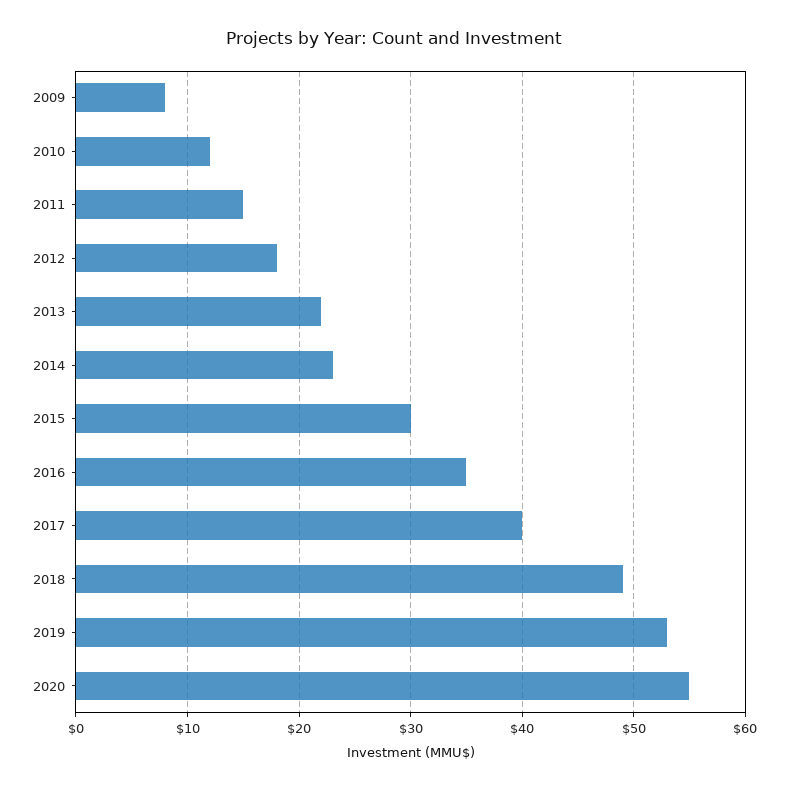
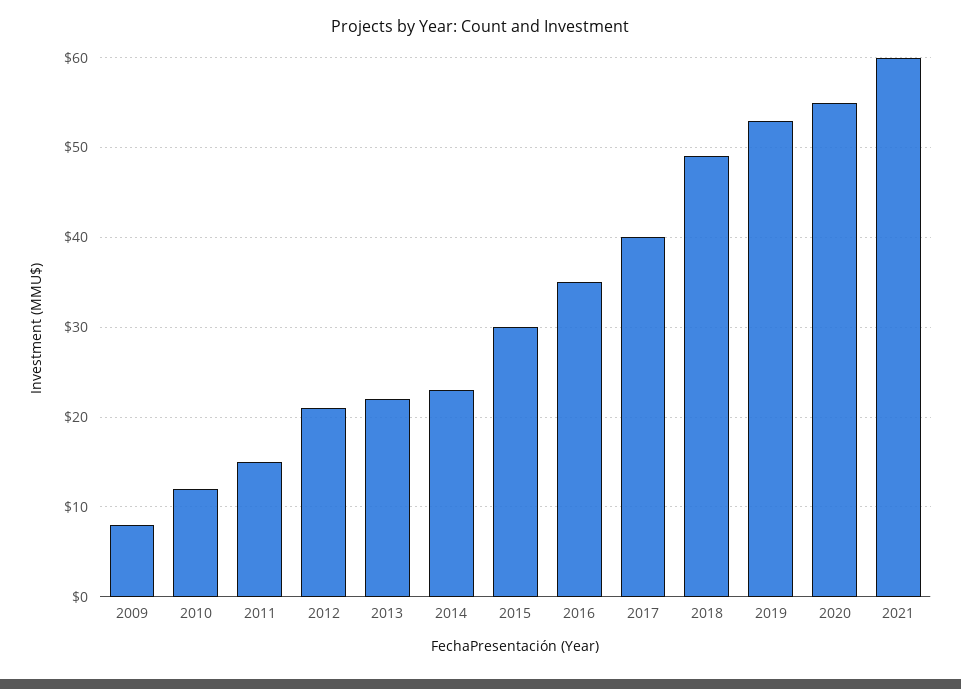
2012: 18 -> 21
2021: none -> 60

